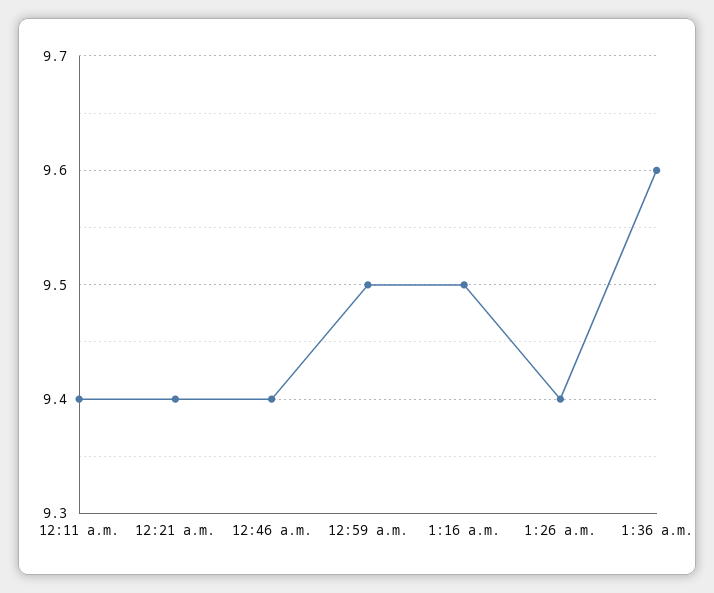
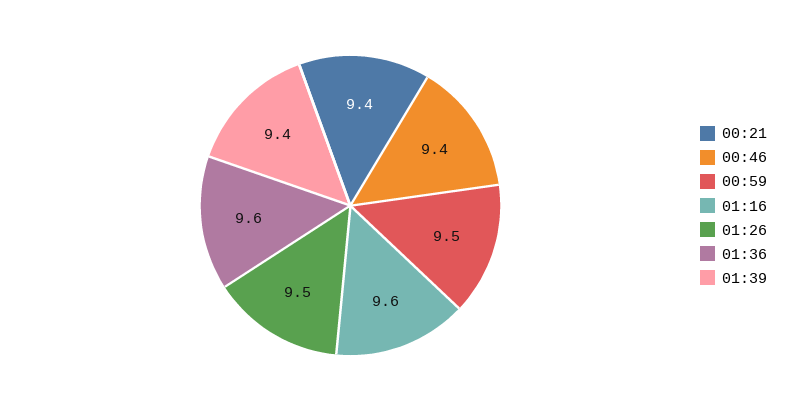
12:11 a.m.: 9.4 -> none
1:16 a.m.: 9.5 -> 9.6
1:26 a.m.: 9.4 -> 9.5
01:39: none -> 9.4

